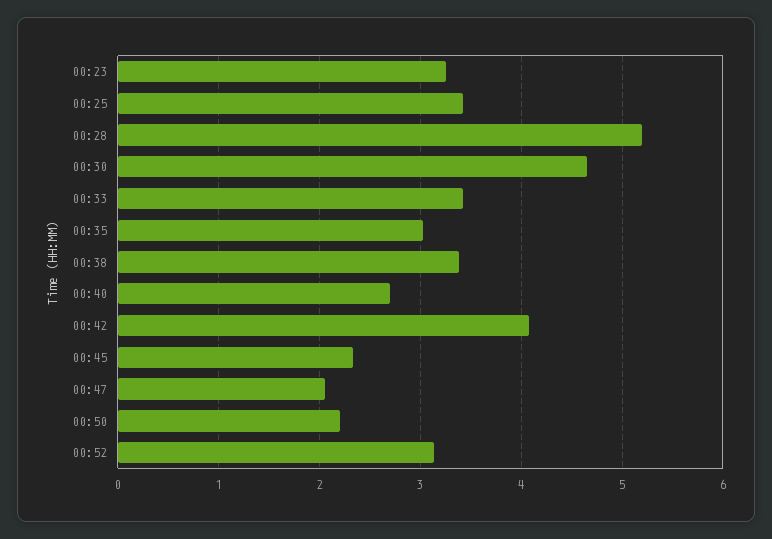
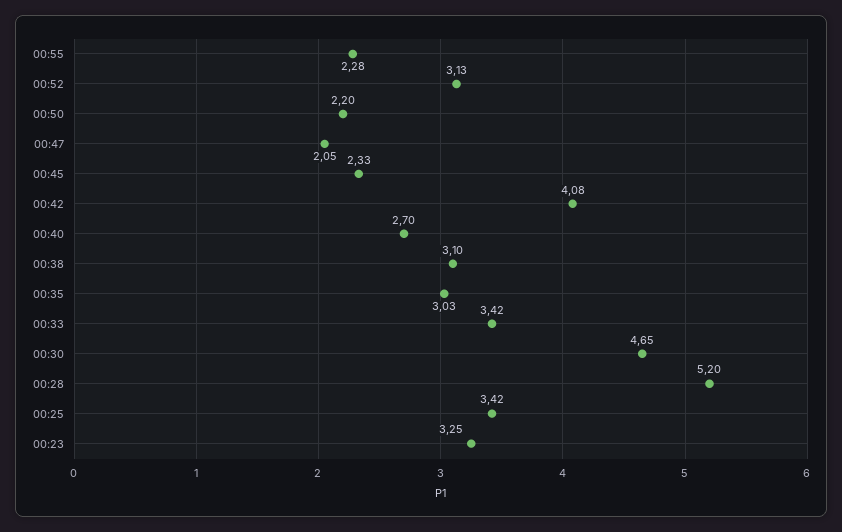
00:38: 3.4 -> 3.1
00:55: none -> 2.28

